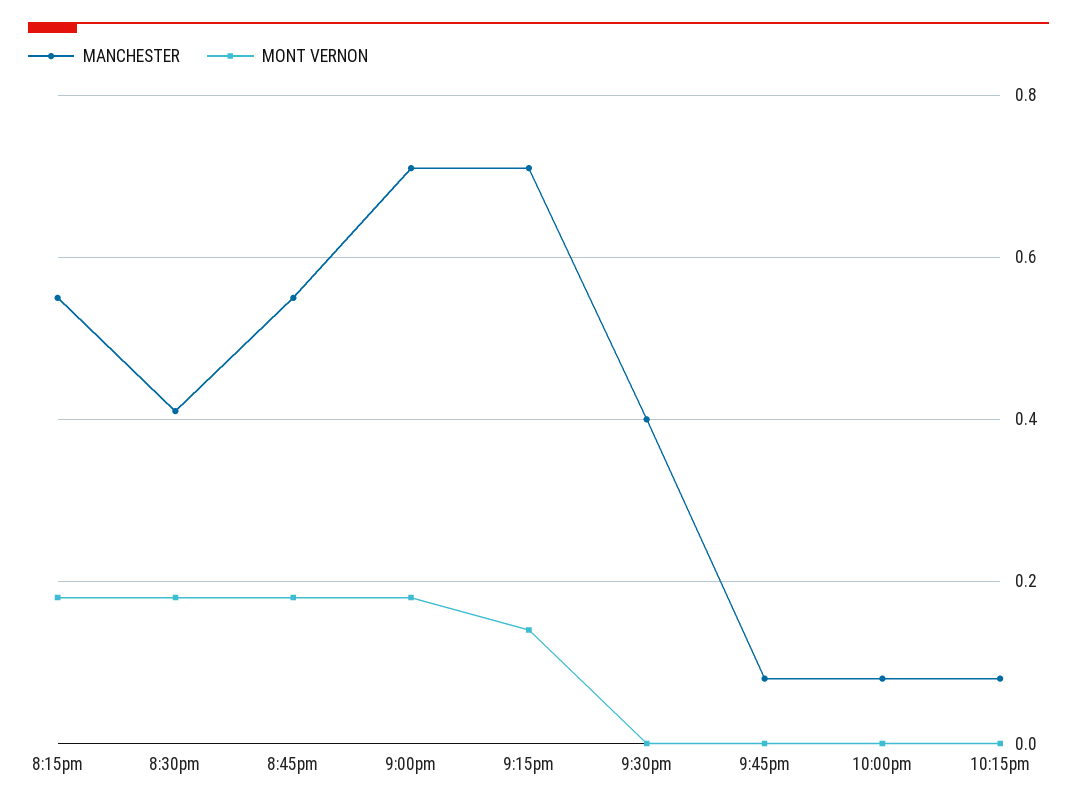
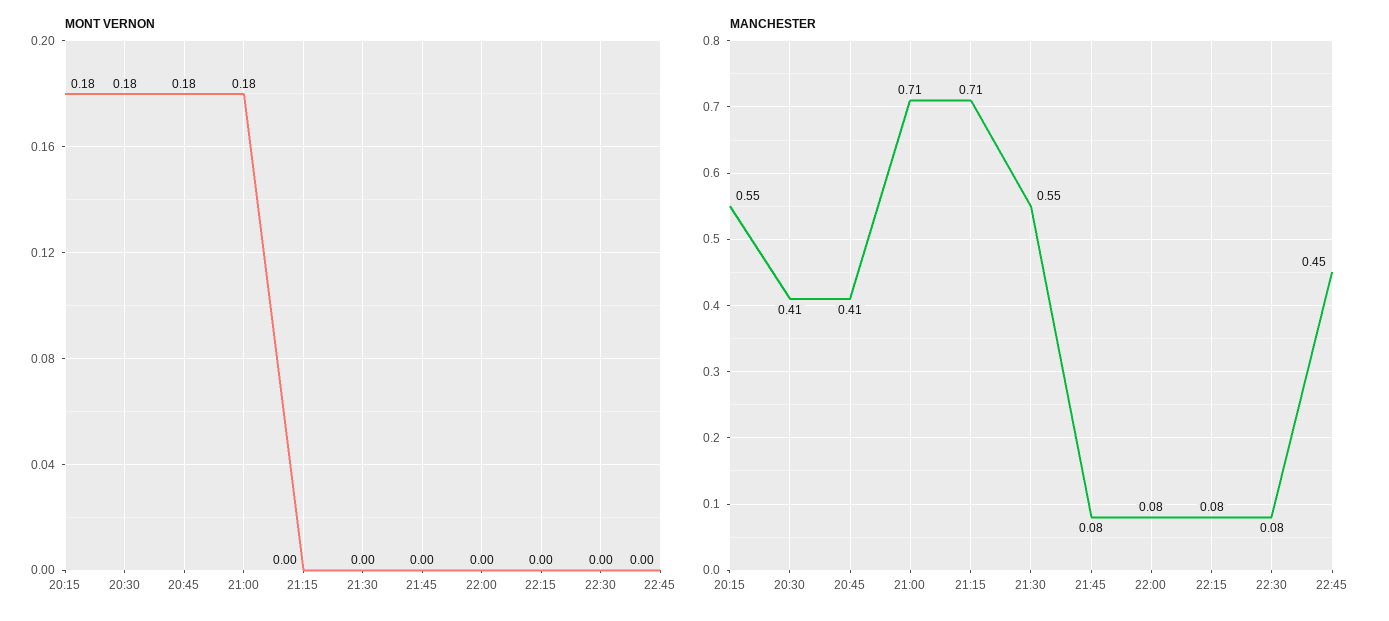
MANCHESTER, 8:45pm: 0.55 -> 0.41
MONT VERNON, 9:15pm: 0.15 -> 0
MANCHESTER, 9:30pm: 0.4 -> 0.55
MONT VERNON, 22:30: none -> 0
MONT VERNON, 22:45: none -> 0
MANCHESTER, 22:30: none -> 0.08
MANCHESTER, 22:45: none -> 0.45

